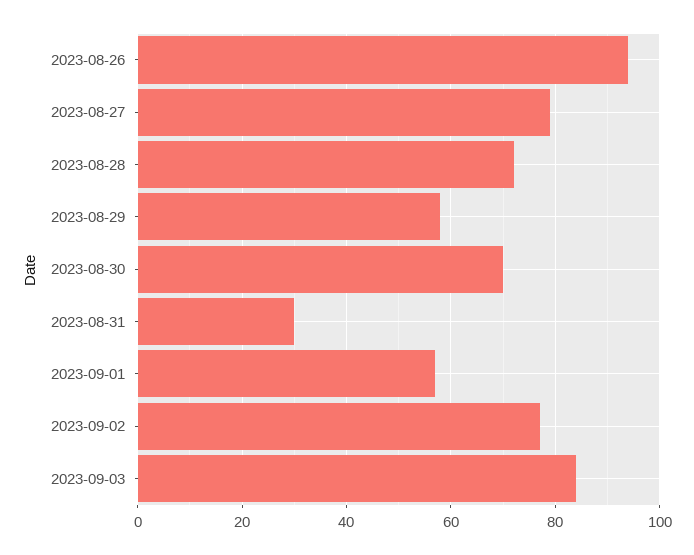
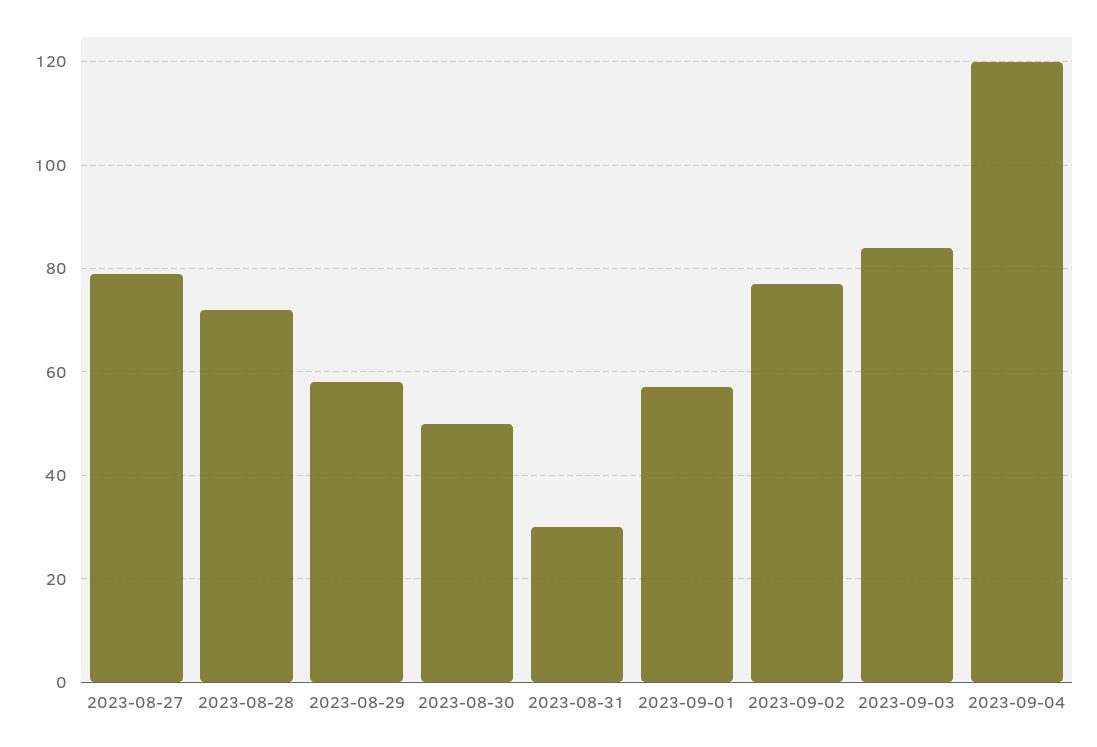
2023-08-26: 95 -> none
2023-08-30: 70 -> 50
2023-09-04: none -> 120

